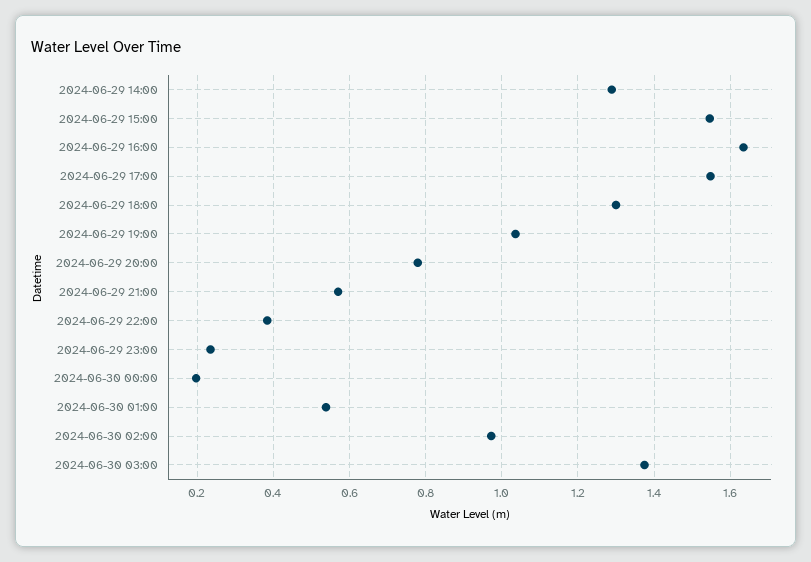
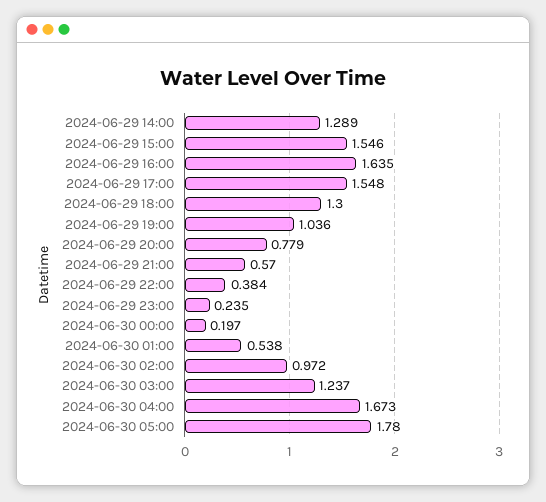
2024-06-30 03:00: 1.38 -> 1.237
2024-06-30 04:00: none -> 1.673
2024-06-30 05:00: none -> 1.78

